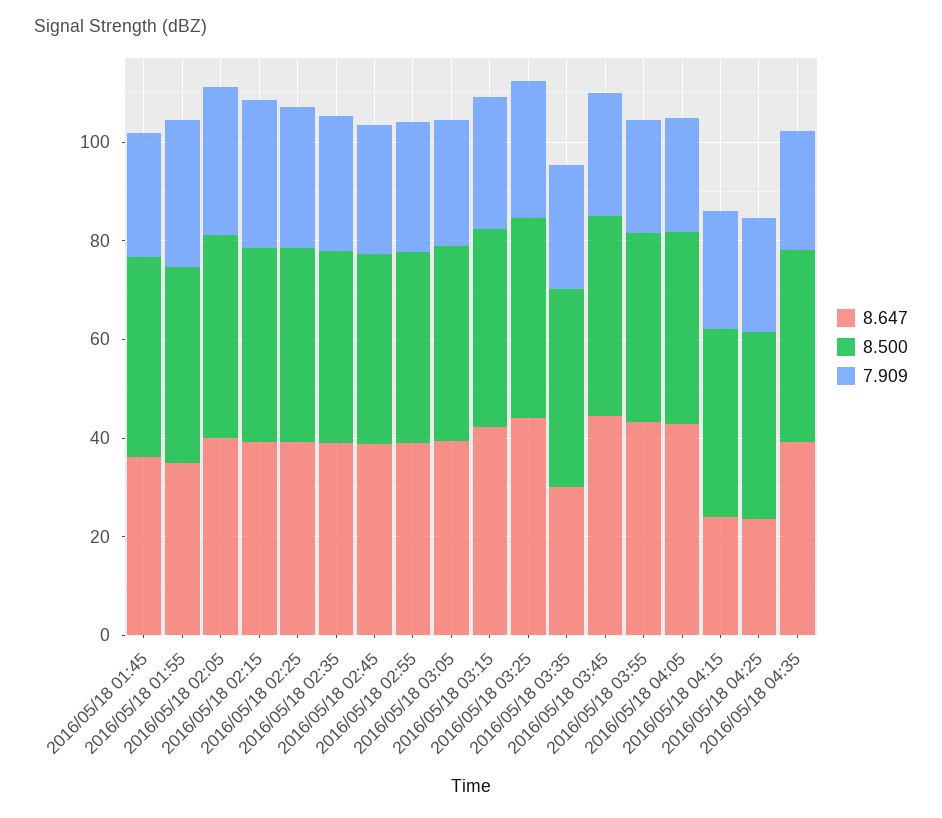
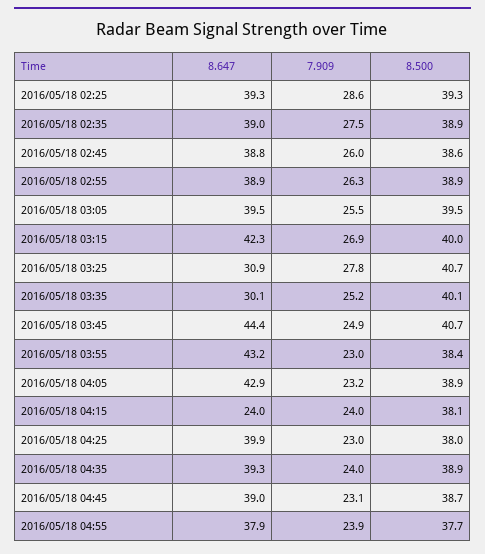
8.647, 2016/05/18 01:45: 35 -> none
8.500, 2016/05/18 01:45: 40 -> none
7.909, 2016/05/18 01:45: 25 -> none
8.647, 2016/05/18 01:55: 35 -> none
8.500, 2016/05/18 01:55: 40 -> none
7.909, 2016/05/18 01:55: 30 -> none
8.647, 2016/05/18 02:05: 40 -> none
8.500, 2016/05/18 02:05: 40 -> none
7.909, 2016/05/18 02:05: 30 -> none
8.647, 2016/05/18 02:15: 40 -> none
8.500, 2016/05/18 02:15: 40 -> none
7.909, 2016/05/18 02:15: 30 -> none
8.647, 2016/05/18 03:25: 45 -> 30.9
8.647, 2016/05/18 04:25: 25 -> 39.9
8.647, 2016/05/18 04:45: none -> 39
7.909, 2016/05/18 04:45: none -> 23.1
8.500, 2016/05/18 04:45: none -> 38.7
8.647, 2016/05/18 04:55: none -> 37.9
7.909, 2016/05/18 04:55: none -> 23.9
8.500, 2016/05/18 04:55: none -> 37.7

